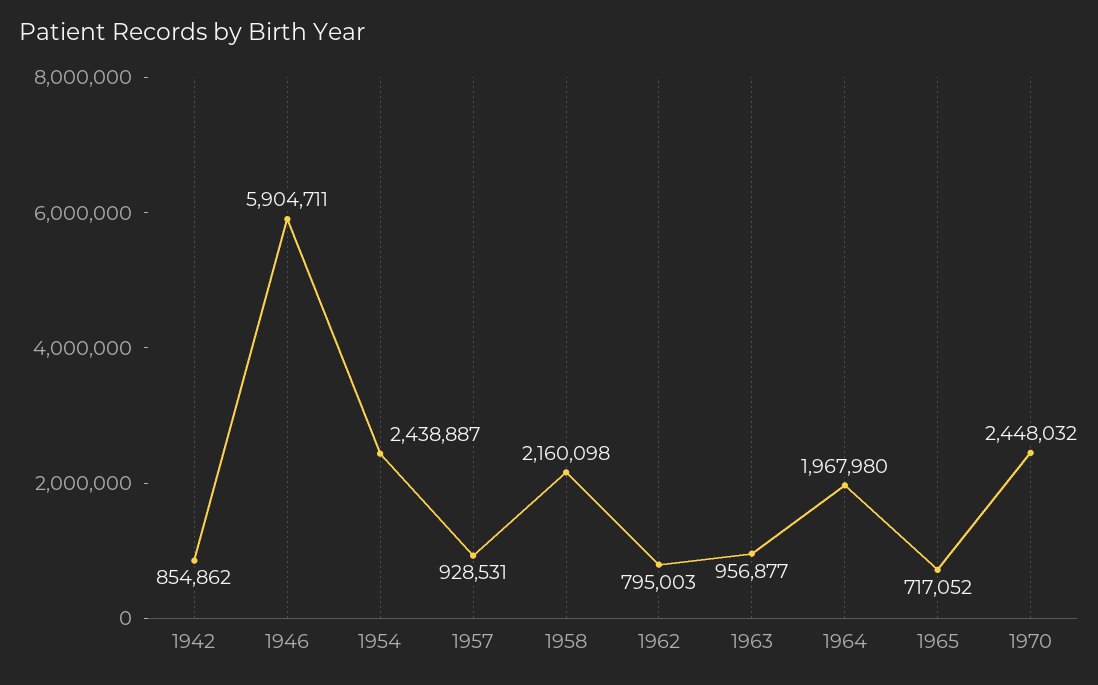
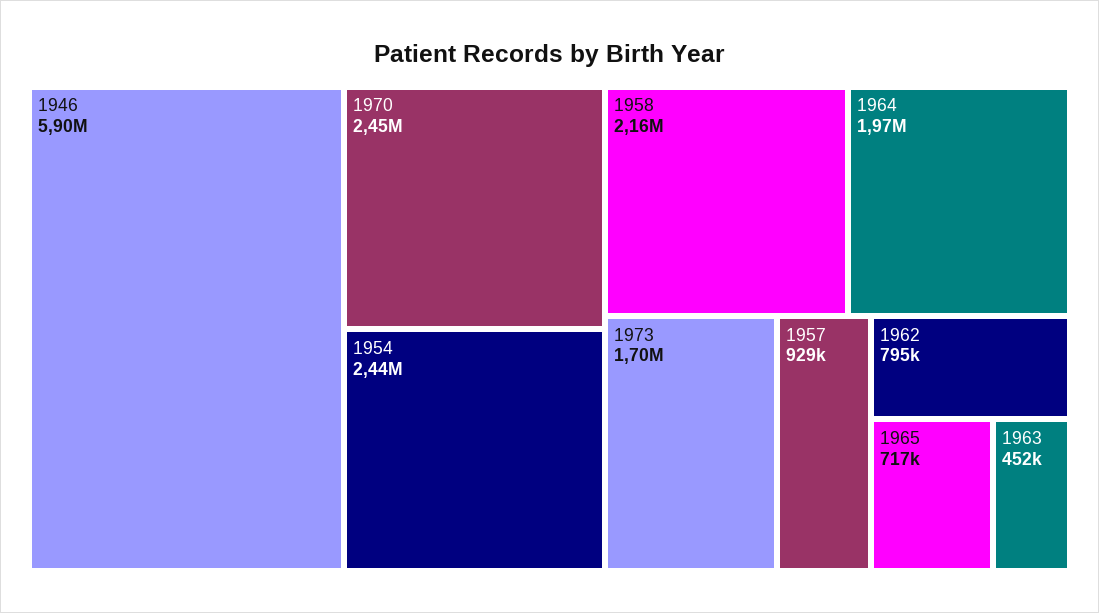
1942: 854862 -> none
1963: 956877 -> 452000
1973: none -> 1700000

